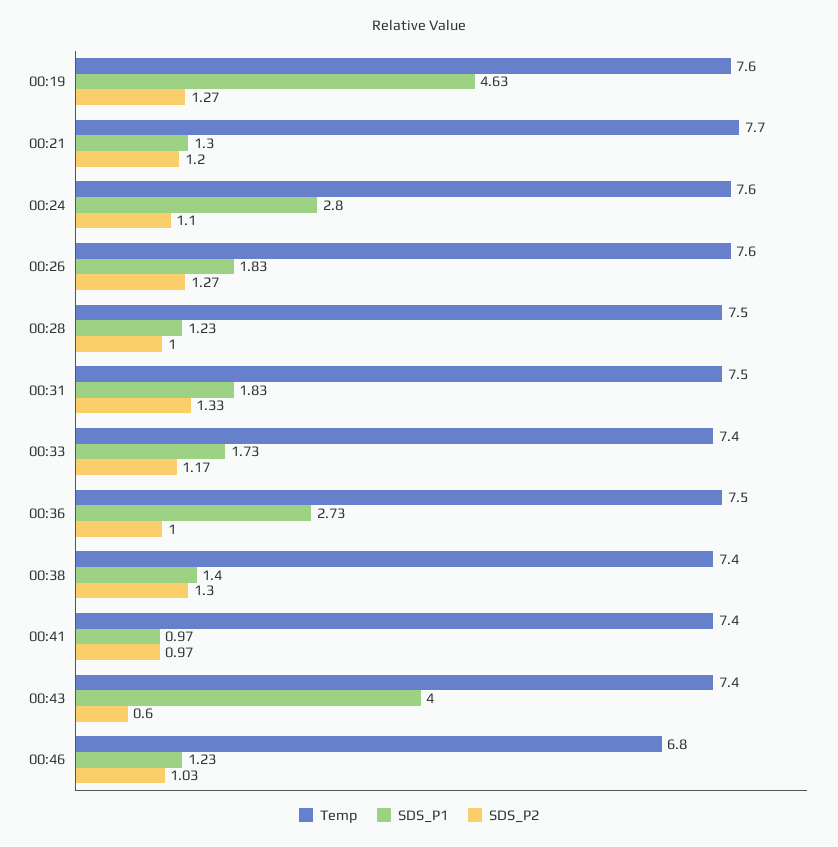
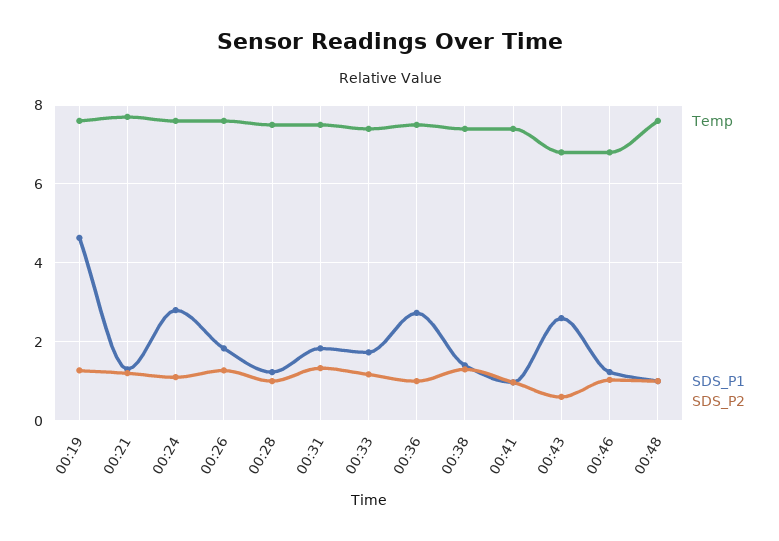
Temp, 00:43: 7.4 -> 6.8
SDS_P1, 00:43: 4 -> 2.6
Temp, 00:48: none -> 7.6
SDS_P1, 00:48: none -> 1
SDS_P2, 00:48: none -> 1

